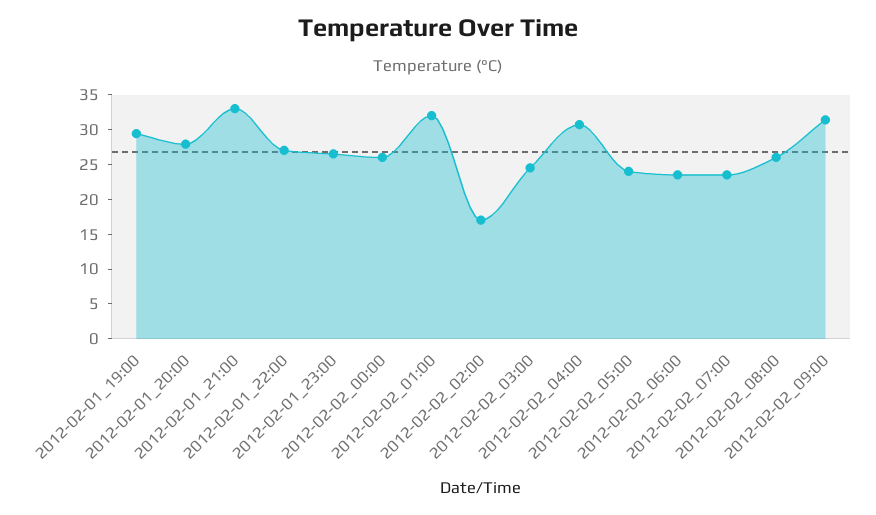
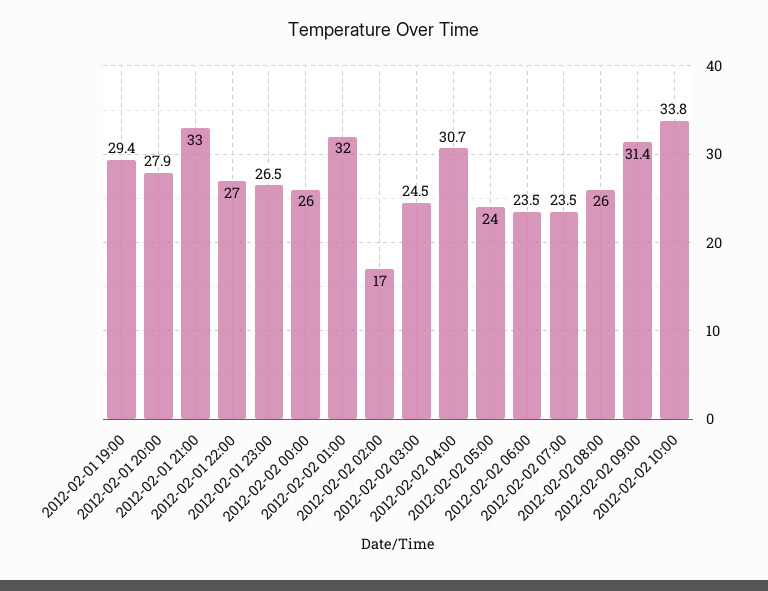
2012-02-02 10:00: none -> 33.8

